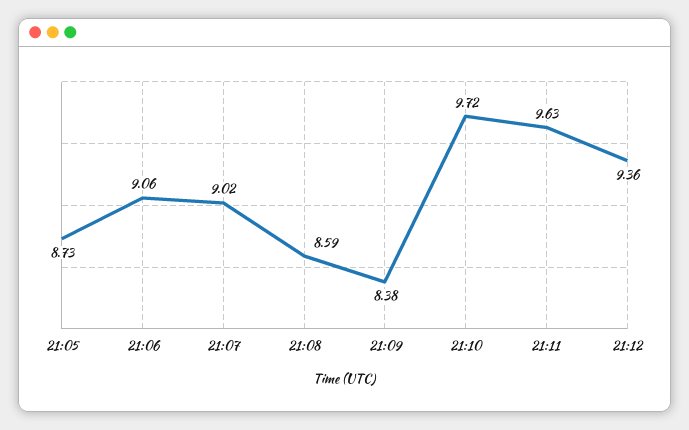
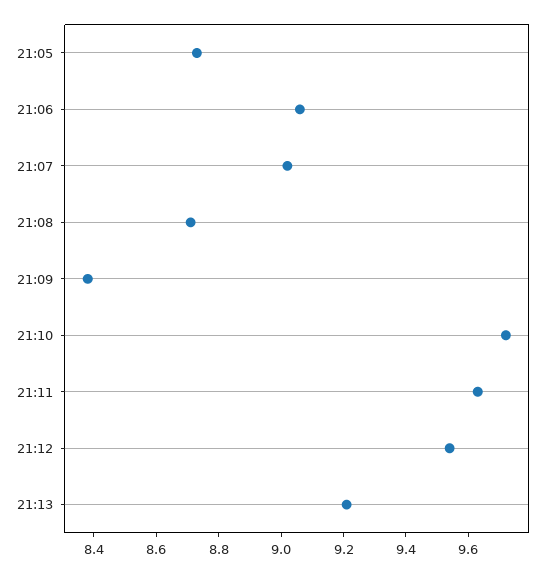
21:08: 8.59 -> 8.7
21:12: 9.36 -> 9.55
21:13: none -> 9.2

